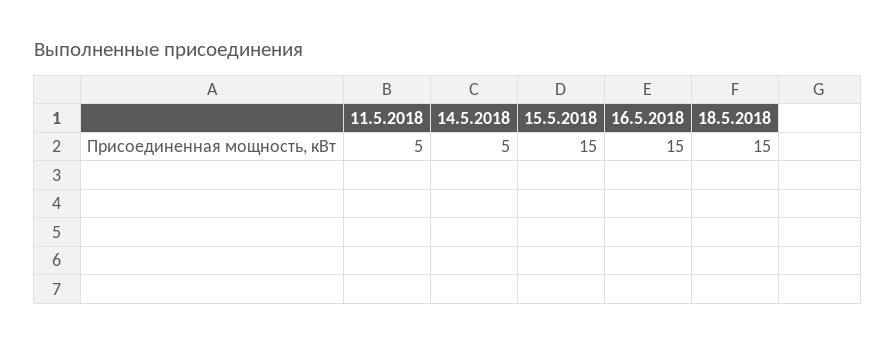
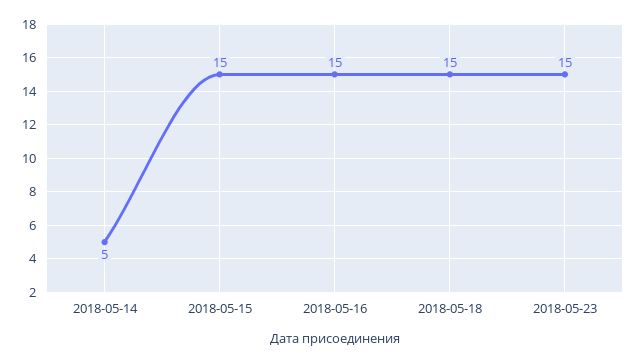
11.5.2018: 5 -> none
2018-05-23: none -> 15

